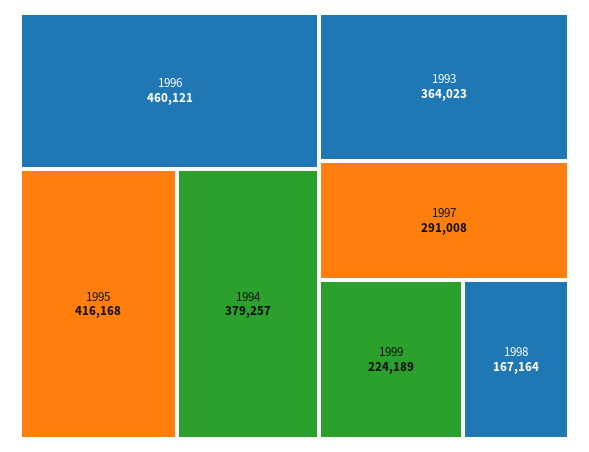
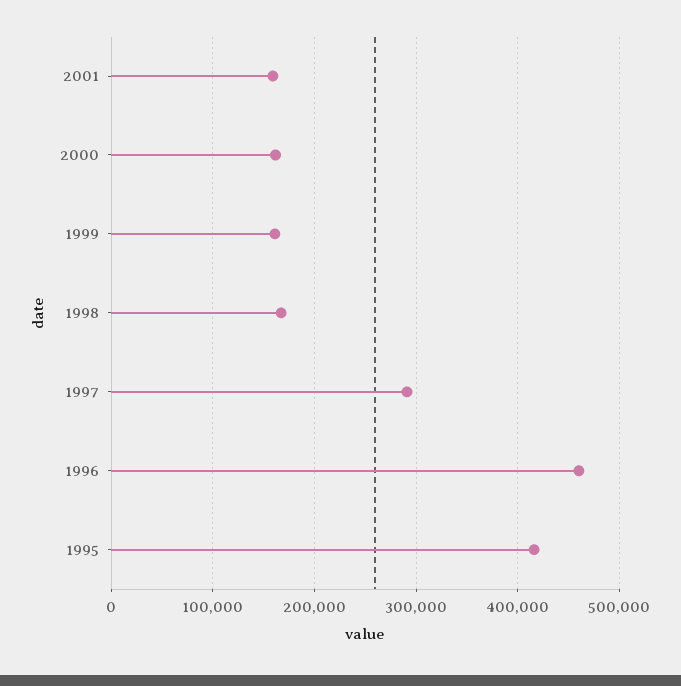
1994: 379257 -> none
1993: 364023 -> none
1999: 224189 -> 160000
2001: none -> 160000
2000: none -> 160000

